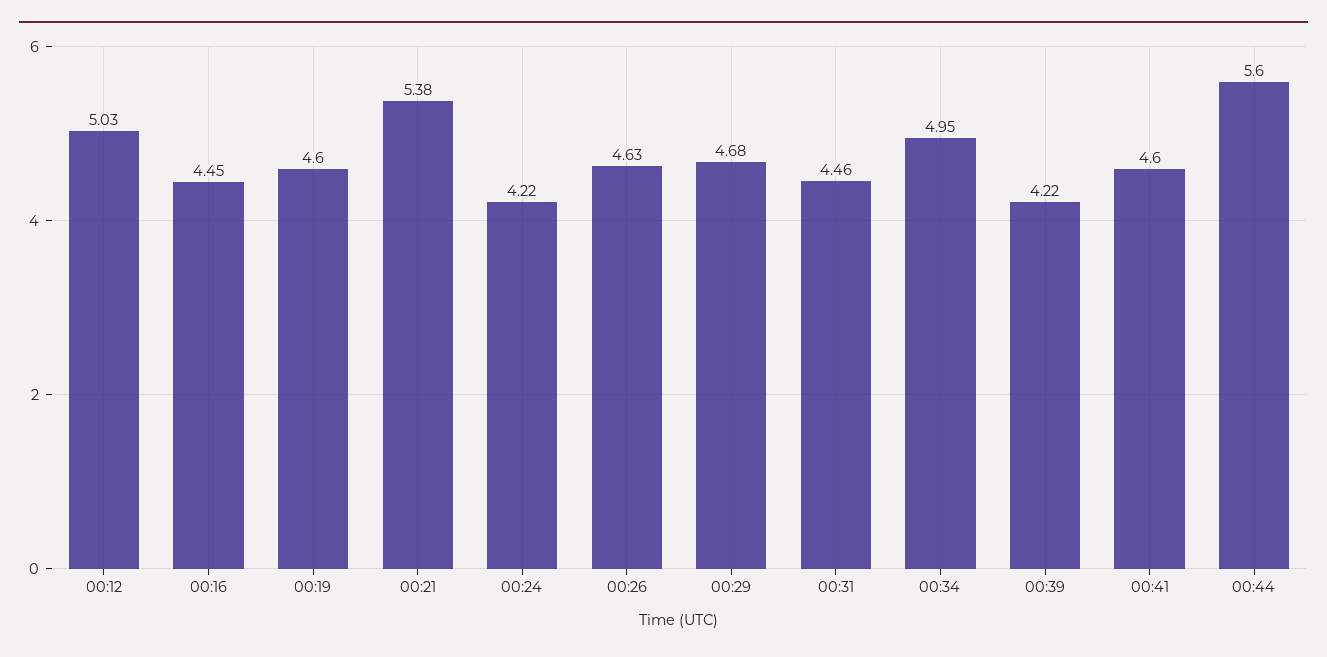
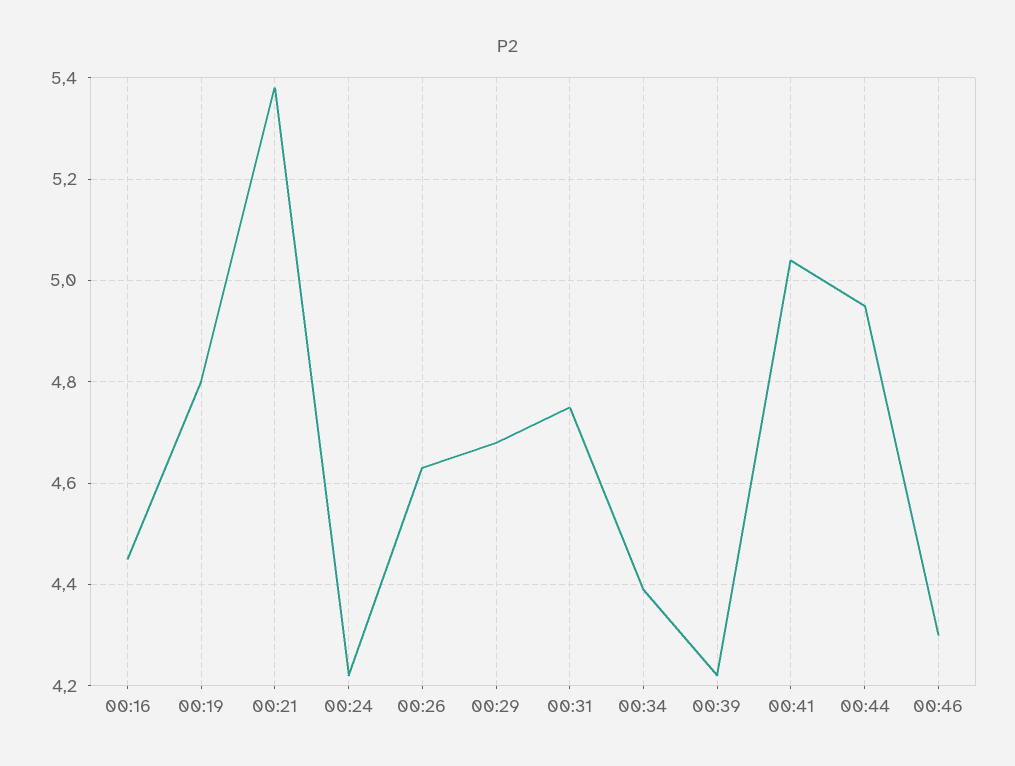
00:12: 5.03 -> none
00:19: 4.6 -> 4.8
00:31: 4.46 -> 4.75
00:34: 4.95 -> 4.4
00:41: 4.6 -> 5.05
00:44: 5.6 -> 4.95
00:46: none -> 4.3

